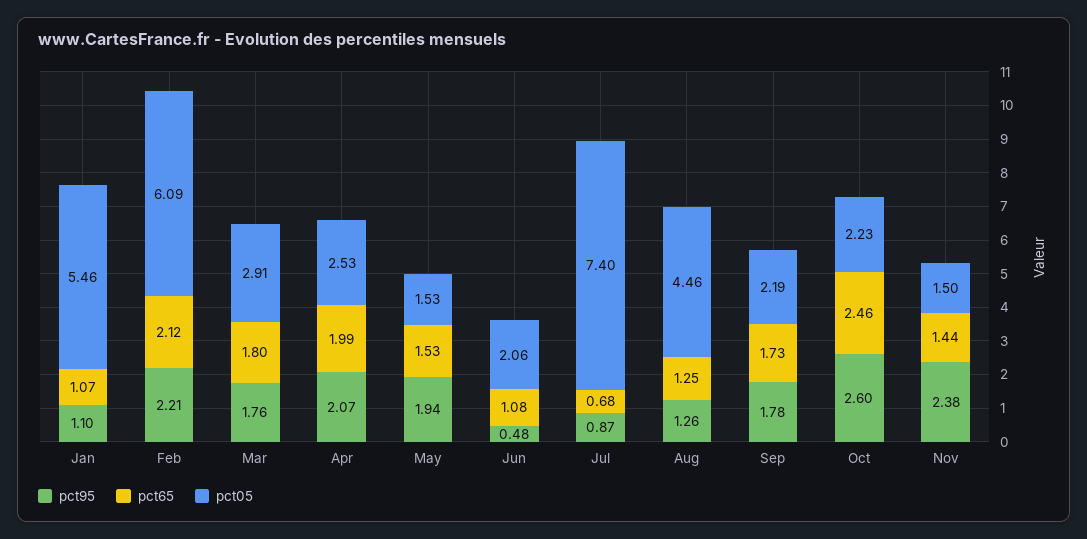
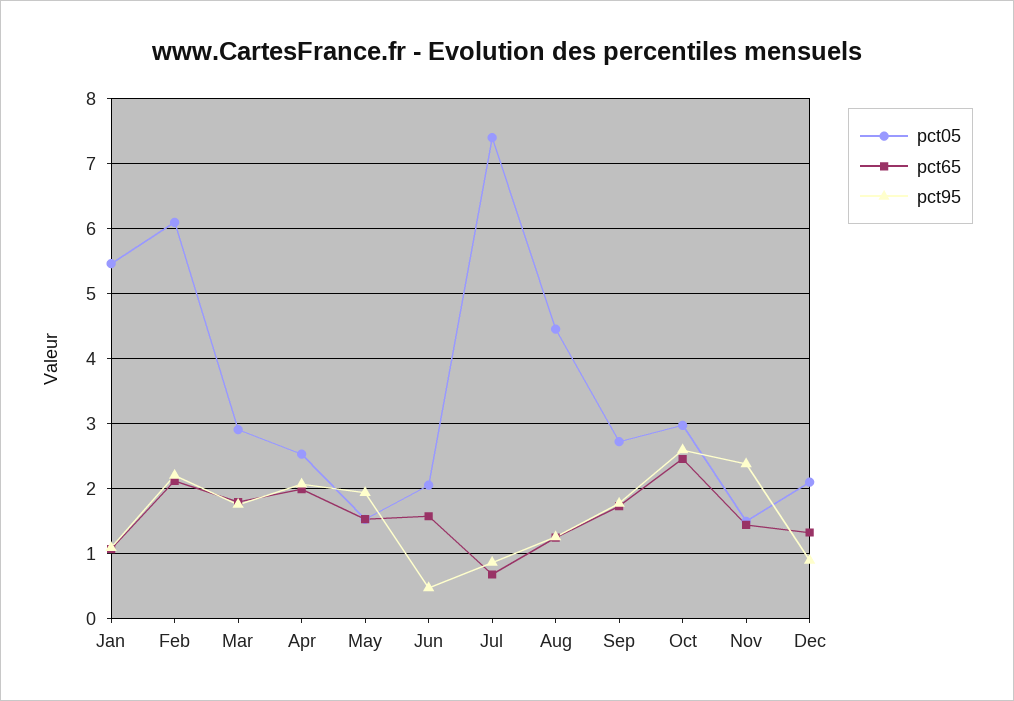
pct65, Jun: 1.08 -> 1.6
pct05, Sep: 2.19 -> 2.7
pct05, Oct: 2.23 -> 3
pct05, Dec: none -> 2.1
pct65, Dec: none -> 1.3
pct95, Dec: none -> 0.9

